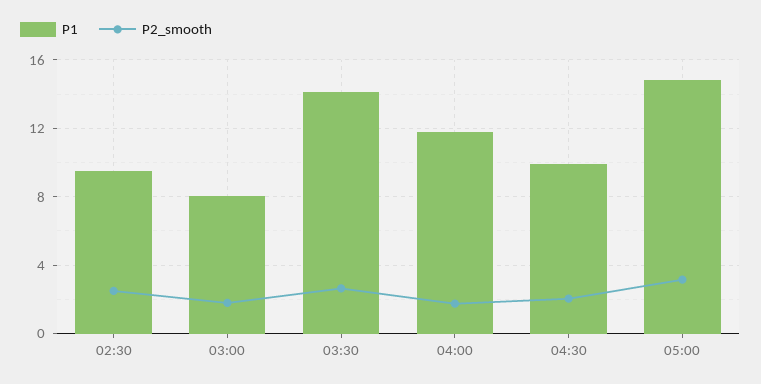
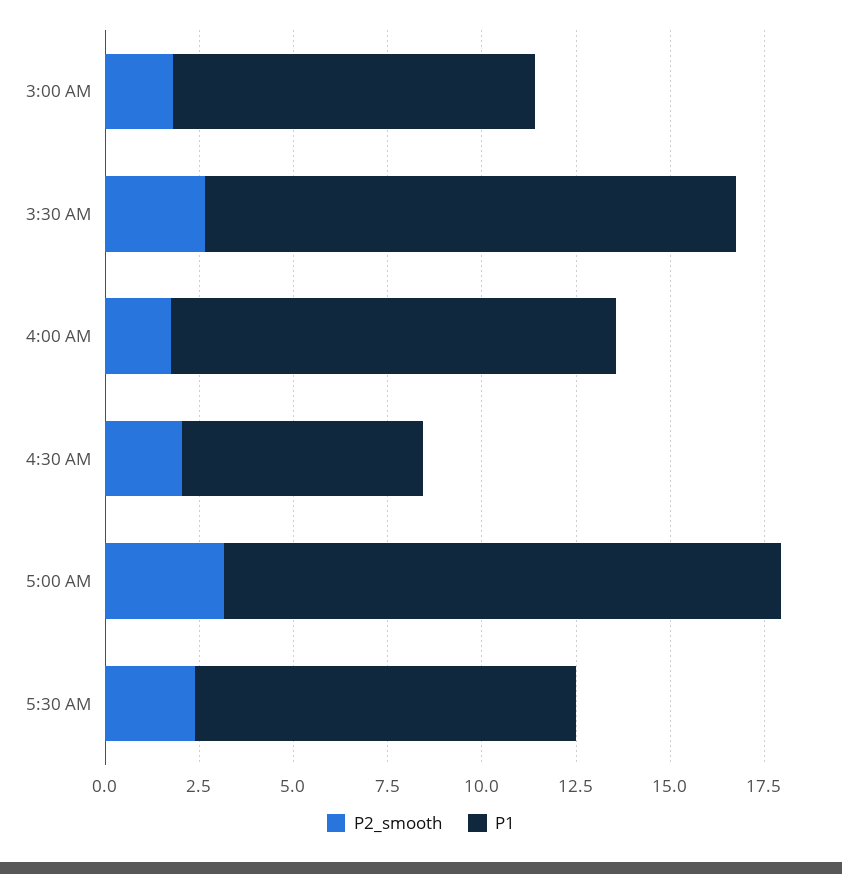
P1, 02:30: 9.5 -> none
P2_smooth, 02:30: 2.5 -> none
P1, 03:00: 8 -> 9.5
P1, 04:30: 10 -> 6.5
P2_smooth, 5:30 AM: none -> 2.5
P1, 5:30 AM: none -> 10

